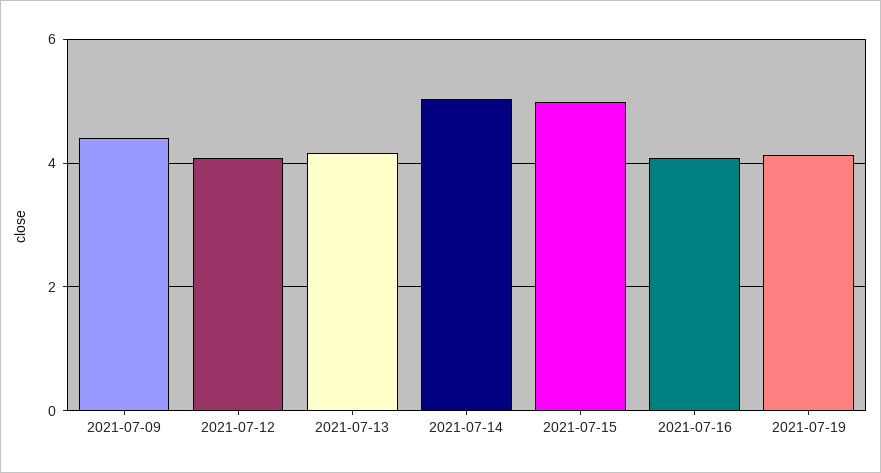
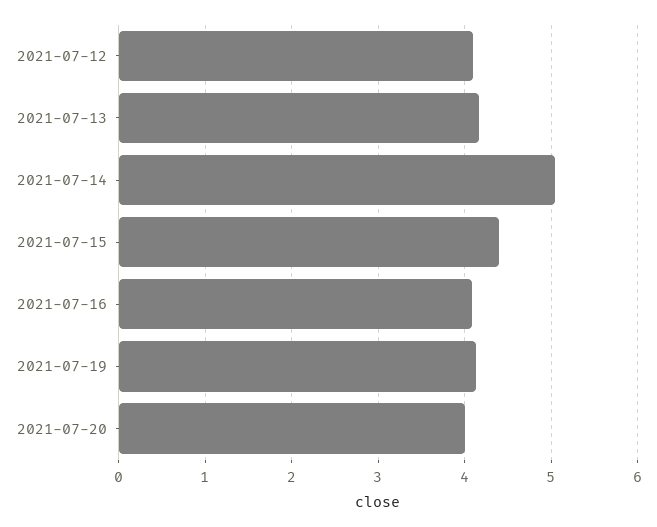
2021-07-09: 4.4 -> none
2021-07-15: 5 -> 4.4
2021-07-20: none -> 4

